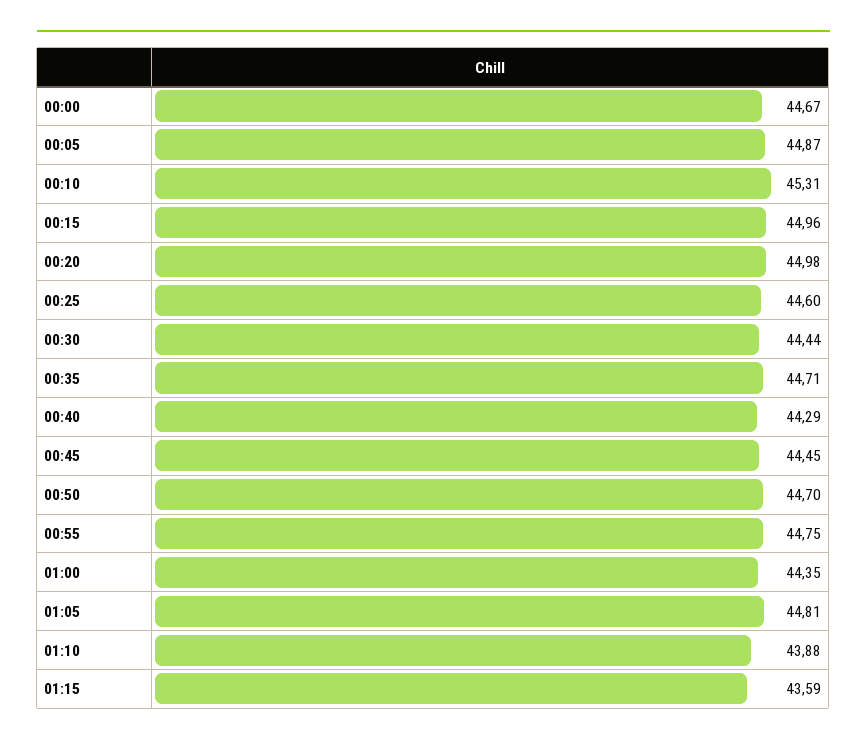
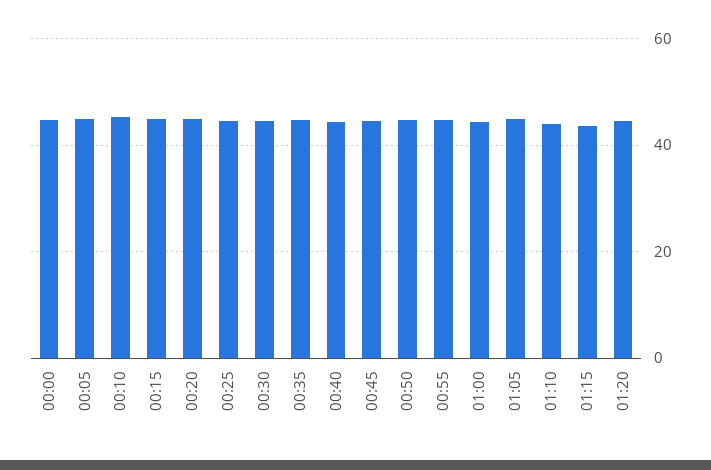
01:20: none -> 44

